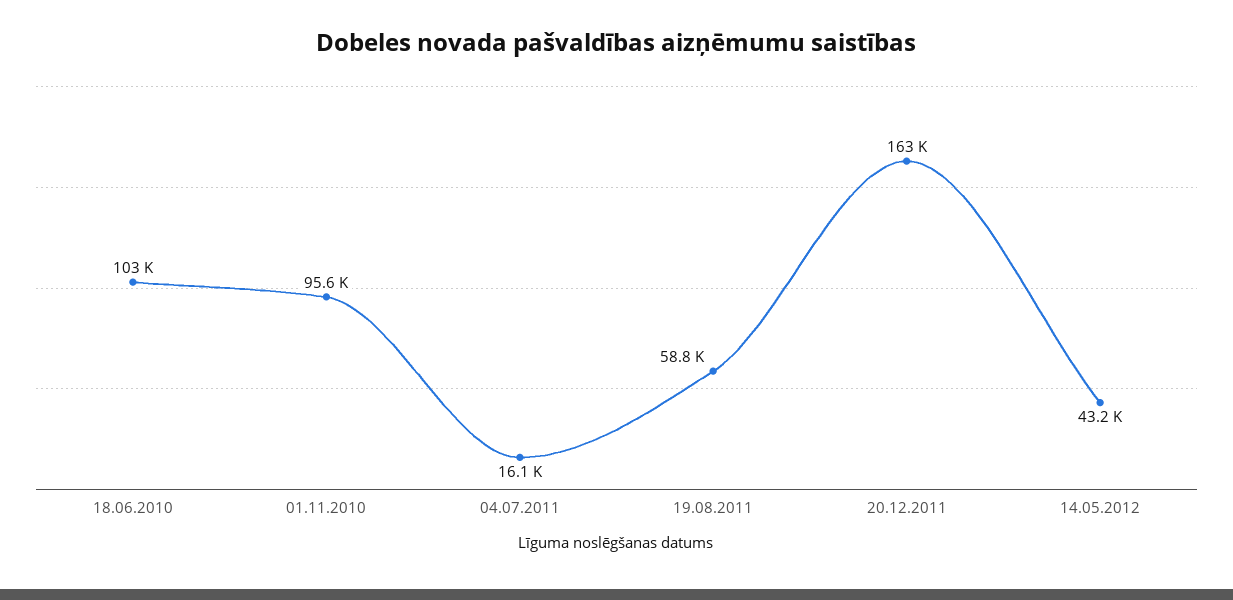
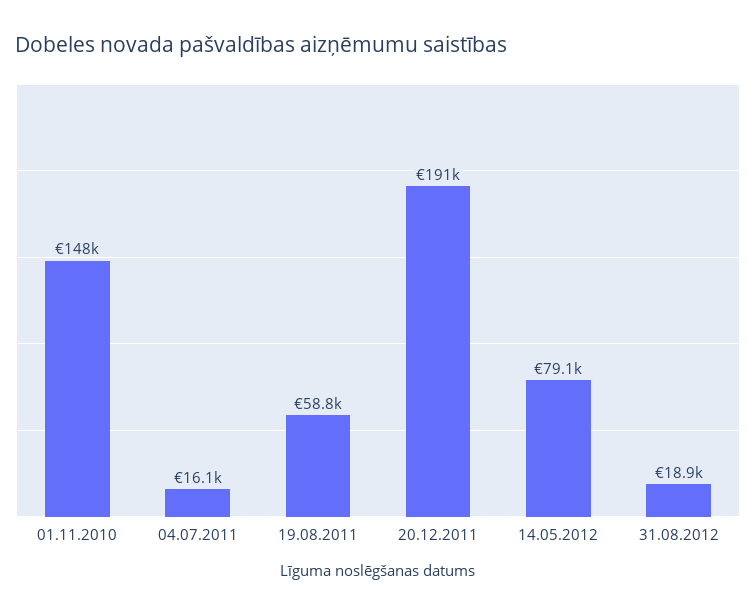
18.06.2010: 103000 -> none
01.11.2010: 95600 -> 148000
20.12.2011: 163000 -> 191000
14.05.2012: 43200 -> 79100
31.08.2012: none -> 18900

